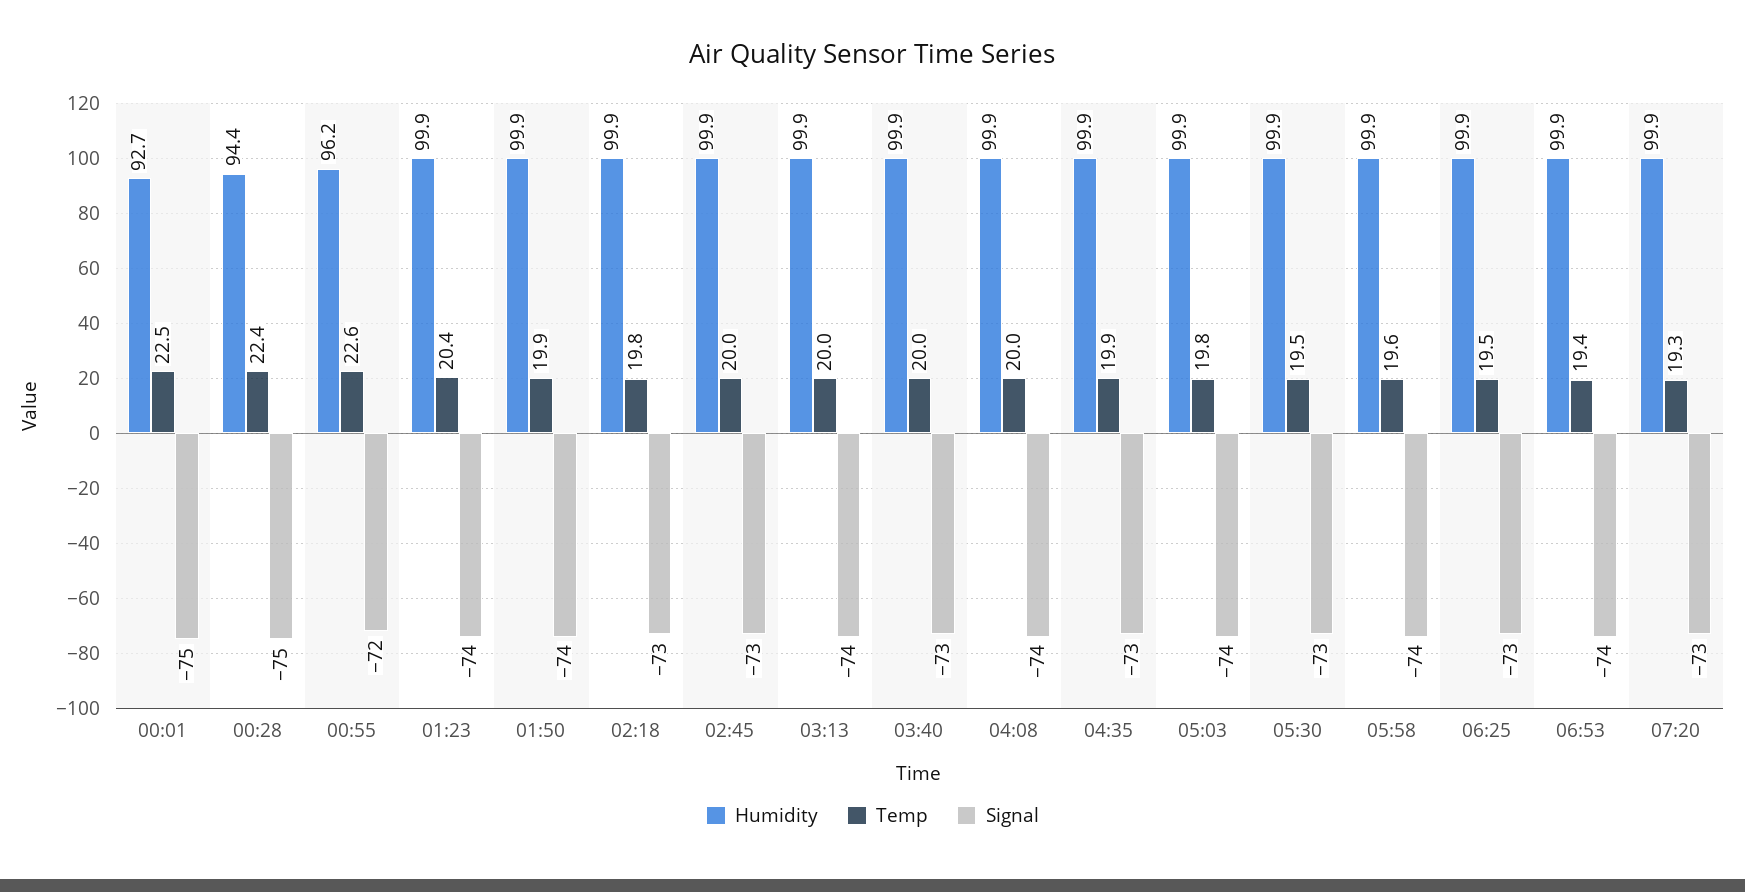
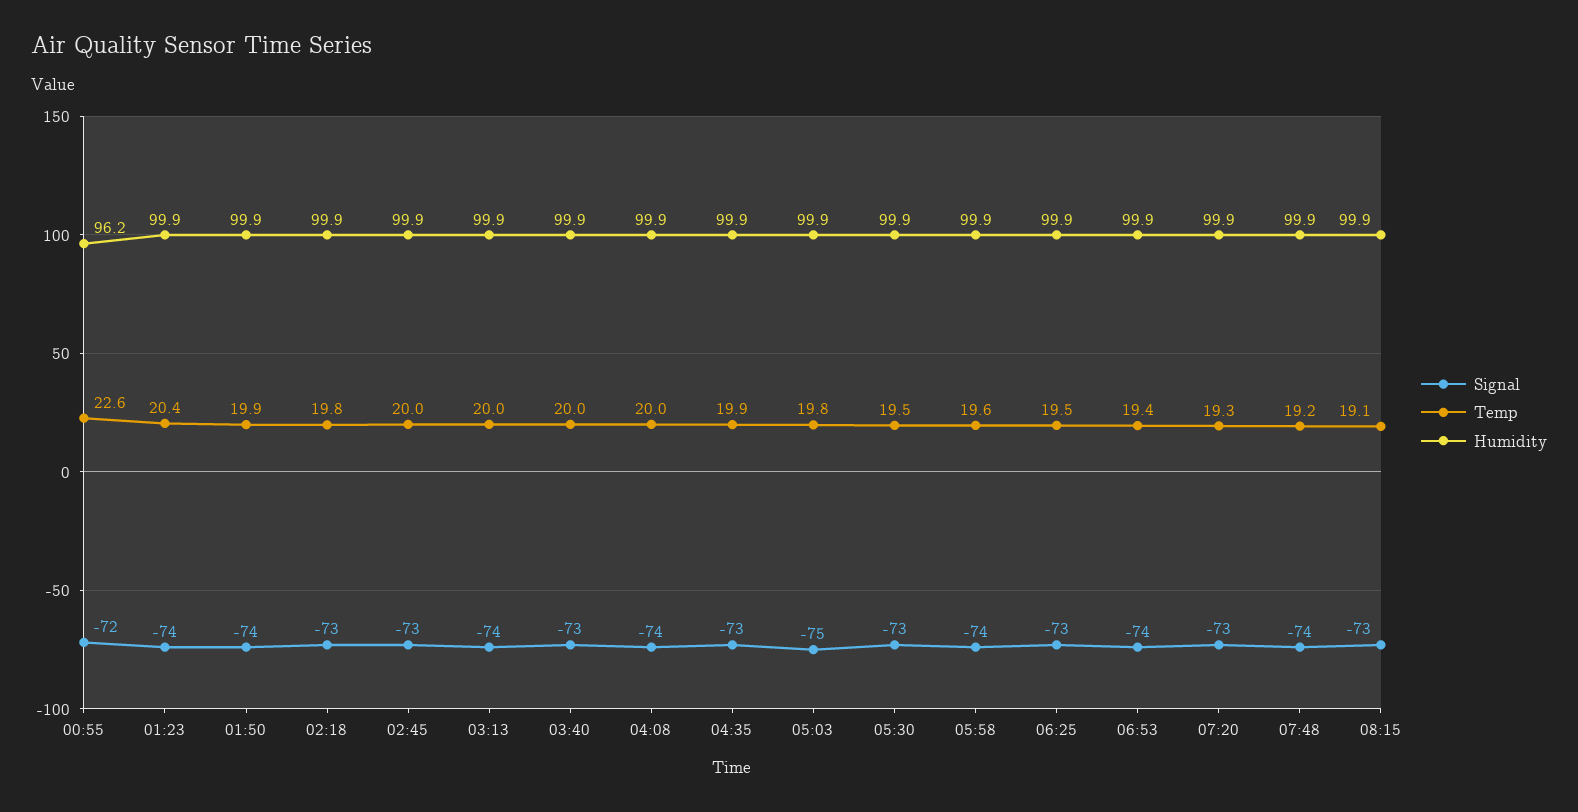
Humidity, 00:01: 92.7 -> none
Temp, 00:01: 22.5 -> none
Signal, 00:01: -75 -> none
Humidity, 00:28: 94.4 -> none
Temp, 00:28: 22.4 -> none
Signal, 00:28: -75 -> none
Signal, 05:03: -74 -> -75
Signal, 07:48: none -> -74
Temp, 07:48: none -> 19.2
Humidity, 07:48: none -> 99.9
Signal, 08:15: none -> -73
Temp, 08:15: none -> 19.1
Humidity, 08:15: none -> 99.9

